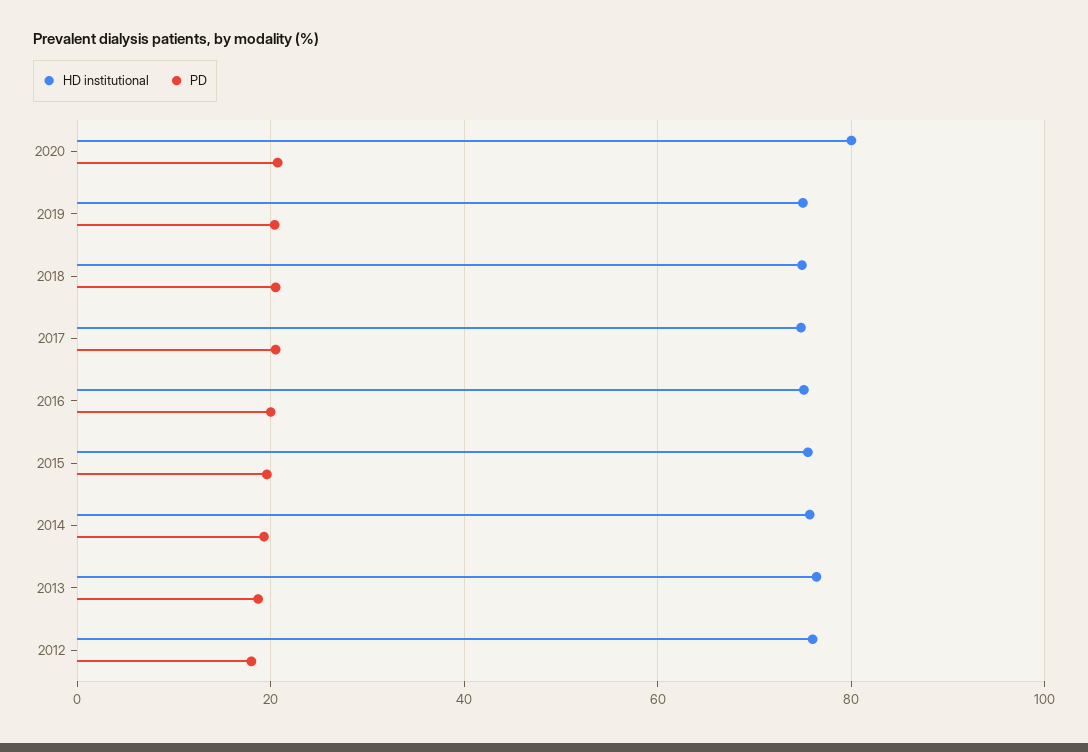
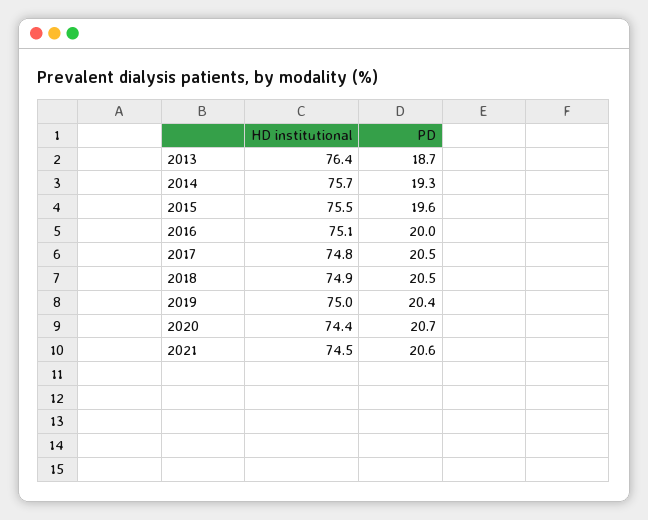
HD institutional, 2020: 80 -> 74.4
HD institutional, 2012: 76 -> none
PD, 2012: 18 -> none
HD institutional, 2021: none -> 74.5
PD, 2021: none -> 20.6

